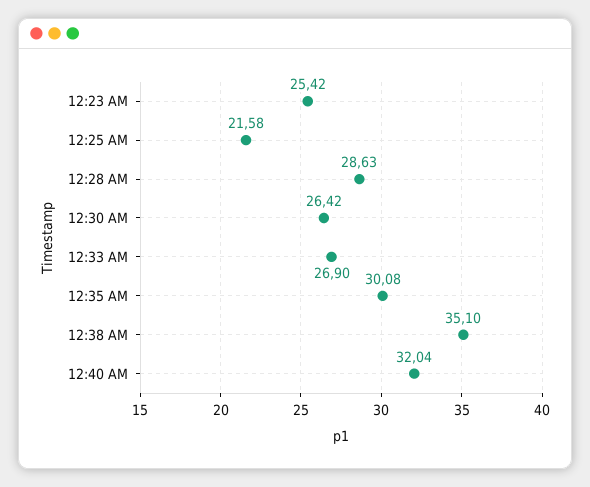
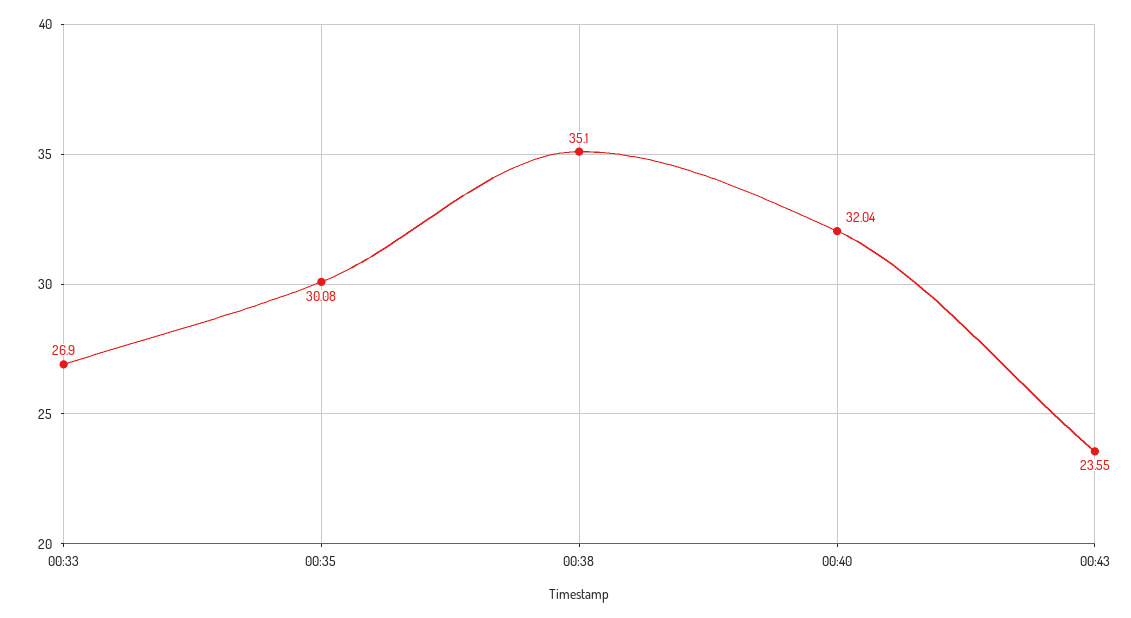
12:23 AM: 25.42 -> none
12:25 AM: 21.58 -> none
12:28 AM: 28.63 -> none
12:30 AM: 26.42 -> none
00:43: none -> 23.55

